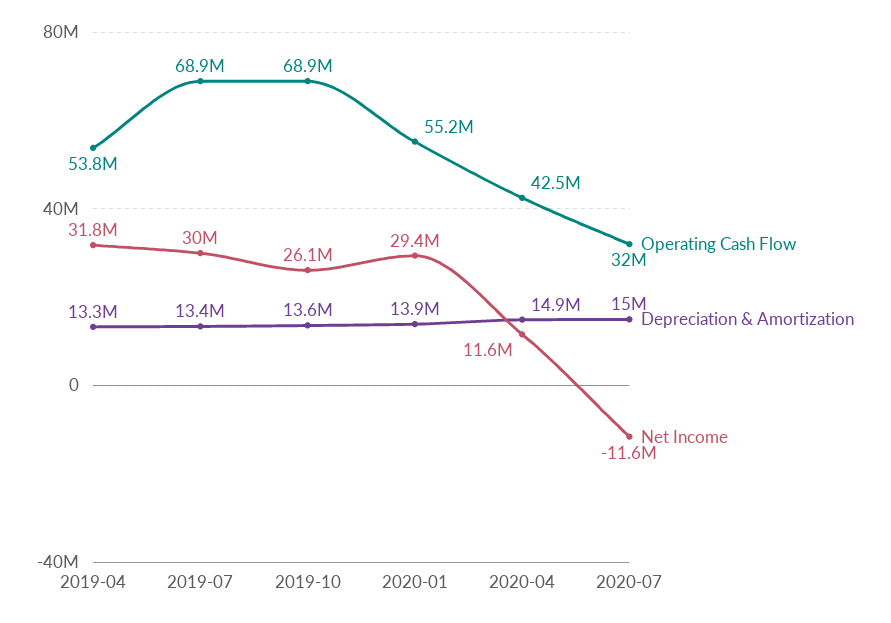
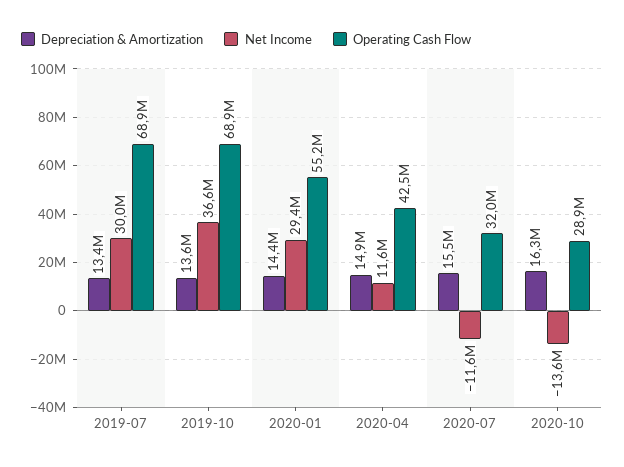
Operating Cash Flow, 2019-04: 53800000 -> none
Depreciation & Amortization, 2019-04: 13300000 -> none
Net Income, 2019-04: 31800000 -> none
Net Income, 2019-10: 26100000 -> 36600000
Depreciation & Amortization, 2020-01: 13900000 -> 14400000
Depreciation & Amortization, 2020-07: 15000000 -> 15500000
Depreciation & Amortization, 2020-10: none -> 16300000
Net Income, 2020-10: none -> -13600000
Operating Cash Flow, 2020-10: none -> 28900000

